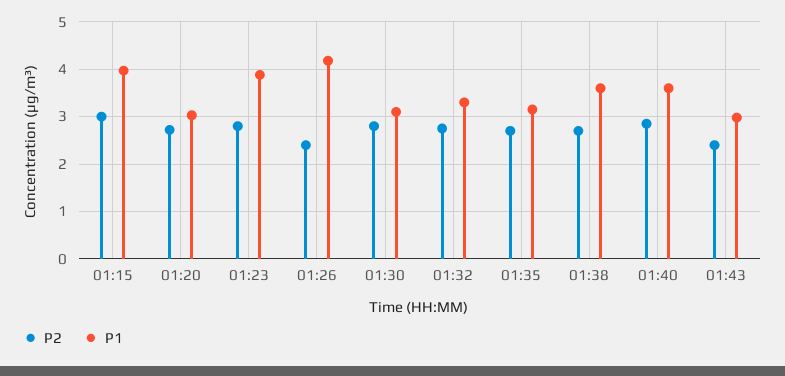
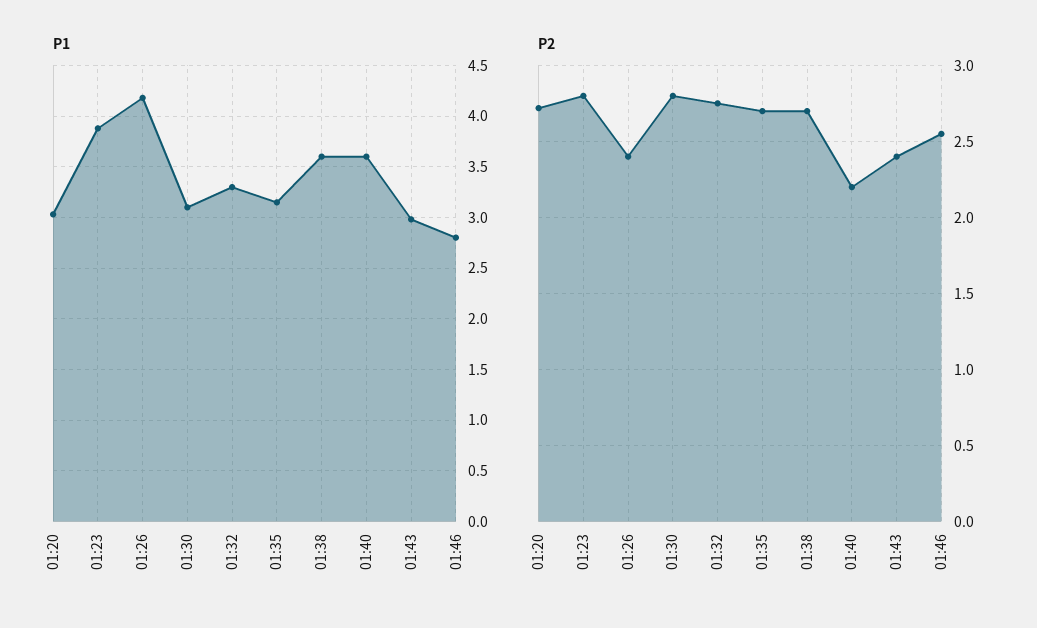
P2, 01:15: 3 -> none
P1, 01:15: 4 -> none
P2, 01:40: 2.8 -> 2.2
P1, 01:46: none -> 2.8
P2, 01:46: none -> 2.55

